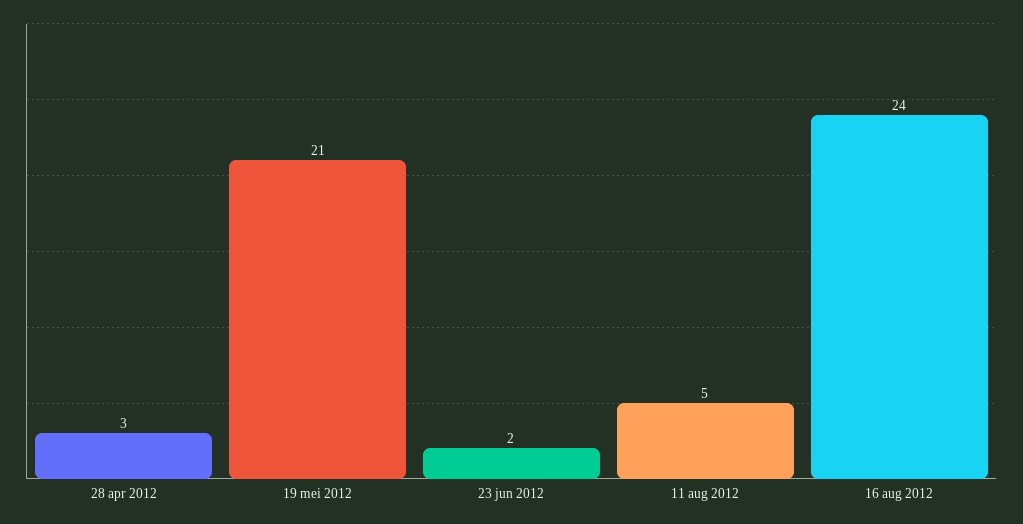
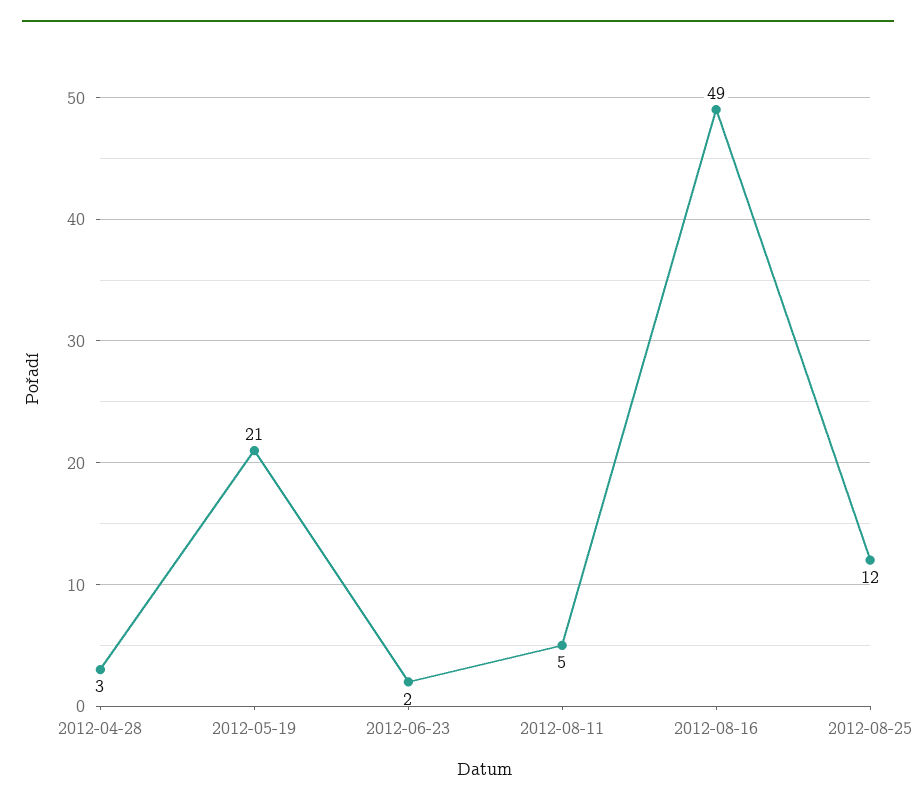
16 aug 2012: 24 -> 49
2012-08-25: none -> 12

